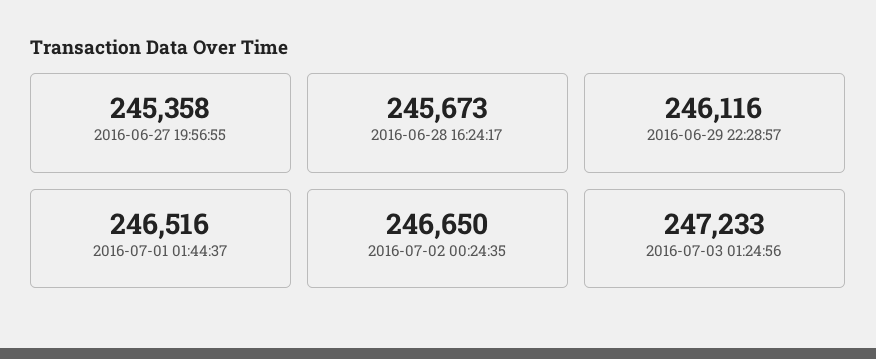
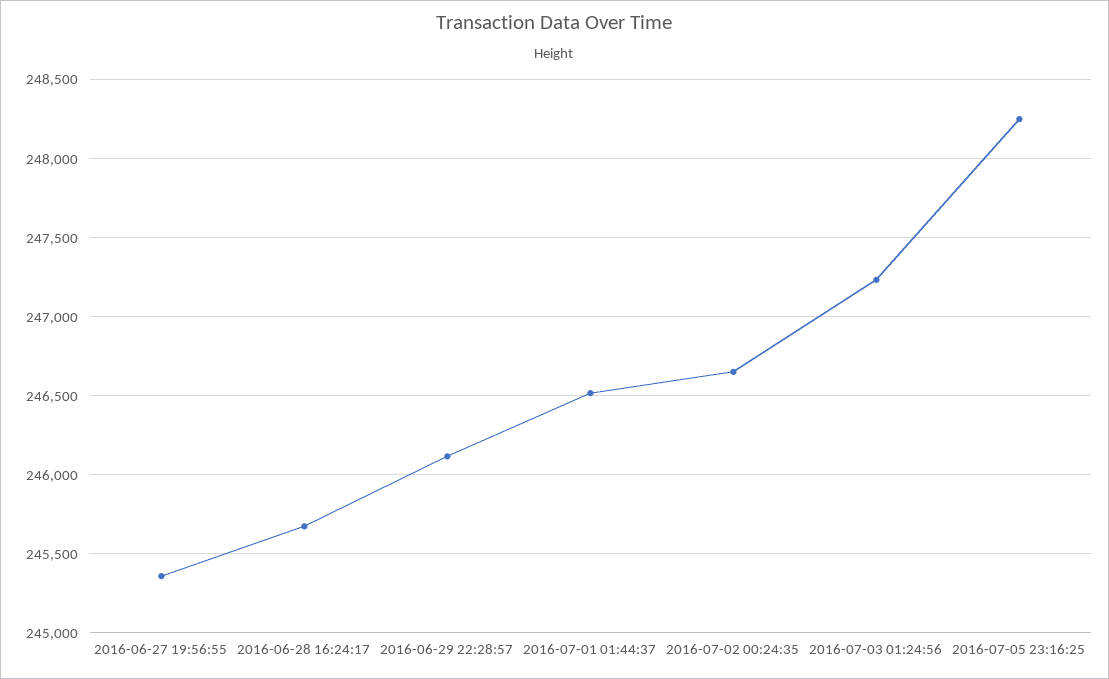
2016-07-05 23:16:25: none -> 248250

